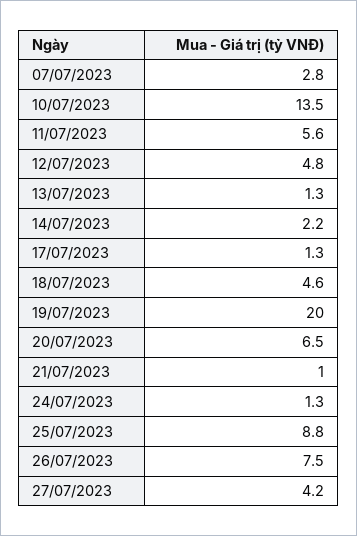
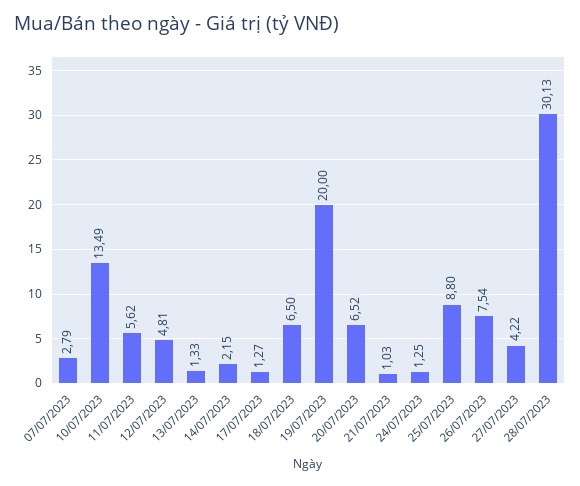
18/07/2023: 4.6 -> 6.5
28/07/2023: none -> 30.13

